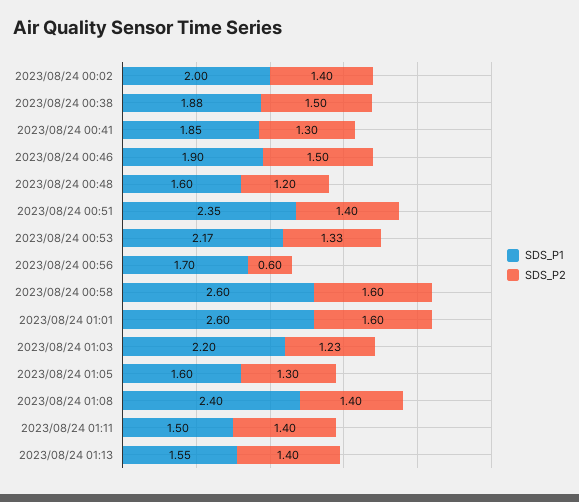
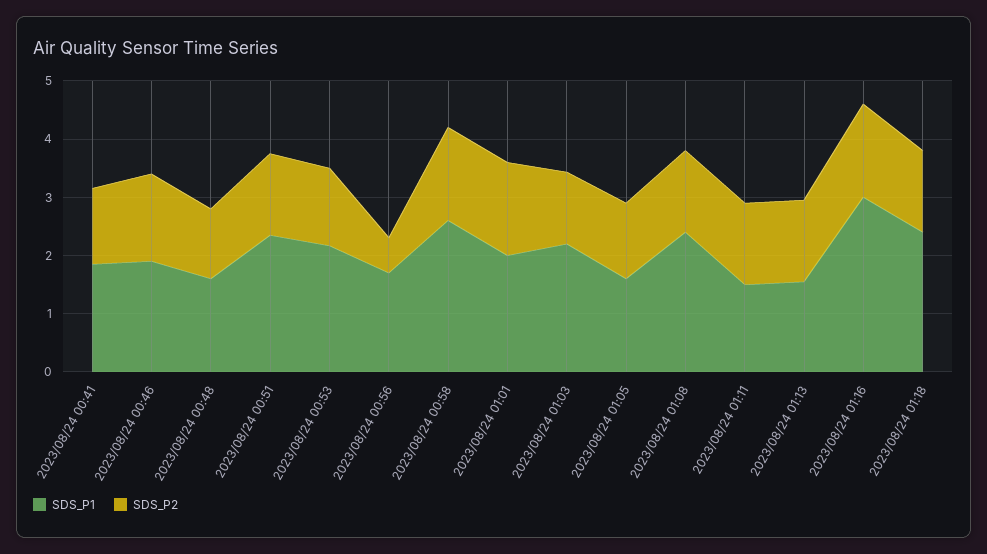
SDS_P1, 2023/08/24 00:02: 2 -> none
SDS_P2, 2023/08/24 00:02: 1.4 -> none
SDS_P1, 2023/08/24 00:38: 1.88 -> none
SDS_P2, 2023/08/24 00:38: 1.5 -> none
SDS_P1, 2023/08/24 01:01: 2.6 -> 2
SDS_P1, 2023/08/24 01:16: none -> 3
SDS_P2, 2023/08/24 01:16: none -> 1.6
SDS_P1, 2023/08/24 01:18: none -> 2.4
SDS_P2, 2023/08/24 01:18: none -> 1.4

